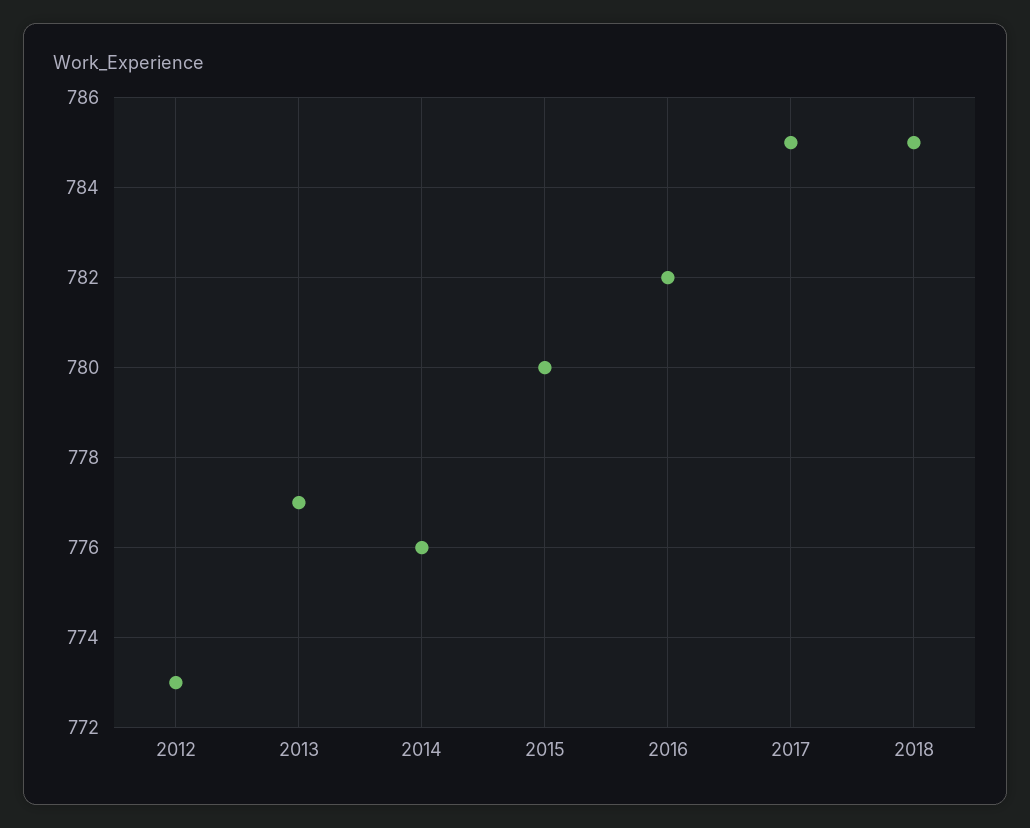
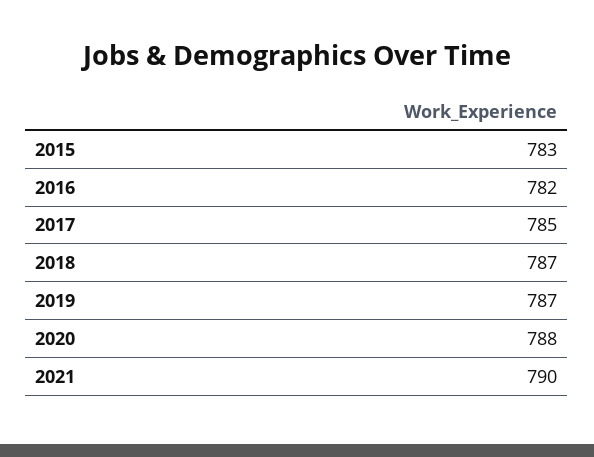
2012: 773 -> none
2013: 777 -> none
2014: 776 -> none
2015: 780 -> 783
2018: 785 -> 787
2019: none -> 787
2020: none -> 788
2021: none -> 790

